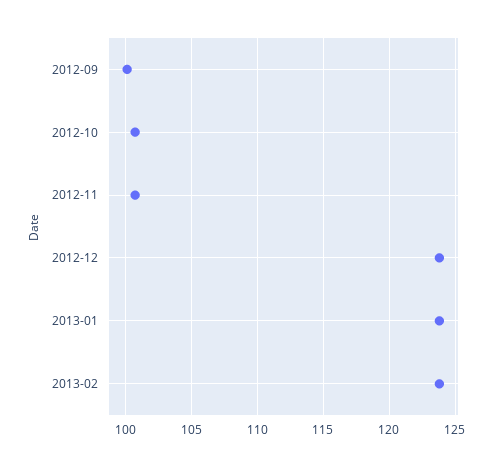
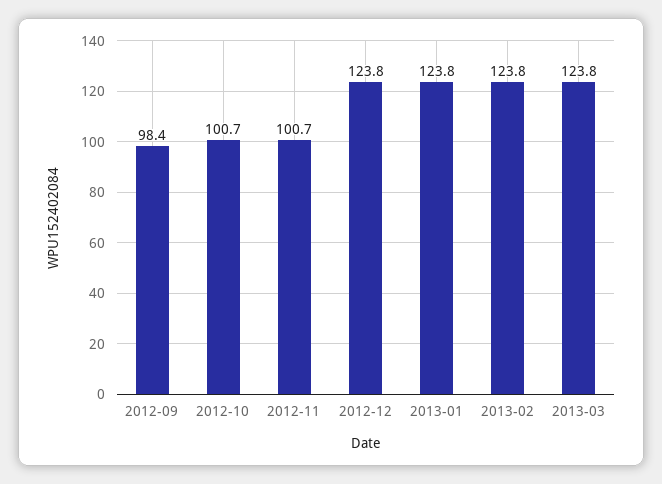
2012-09: 100 -> 98.4
2013-03: none -> 123.8

